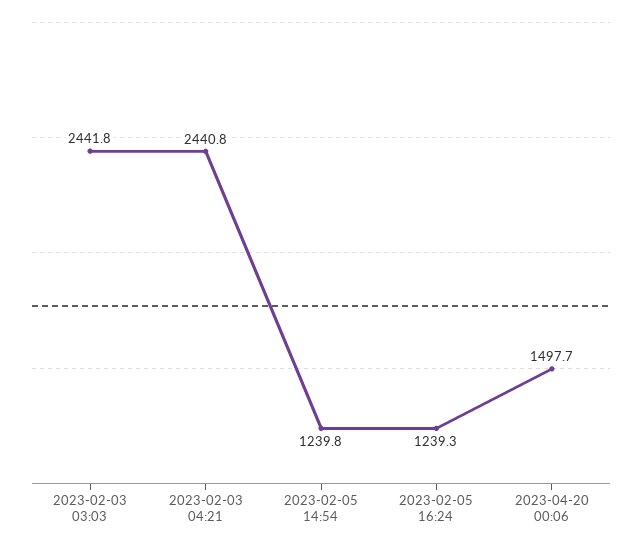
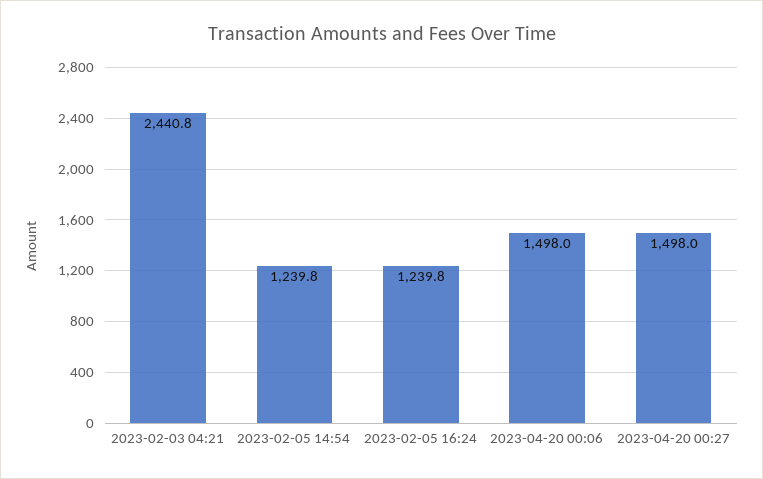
2023-02-03 03:03: 2441.8 -> none
2023-02-05 16:24: 1239.3 -> 1239.8
2023-04-20 00:06: 1497.7 -> 1498
2023-04-20 00:27: none -> 1498

